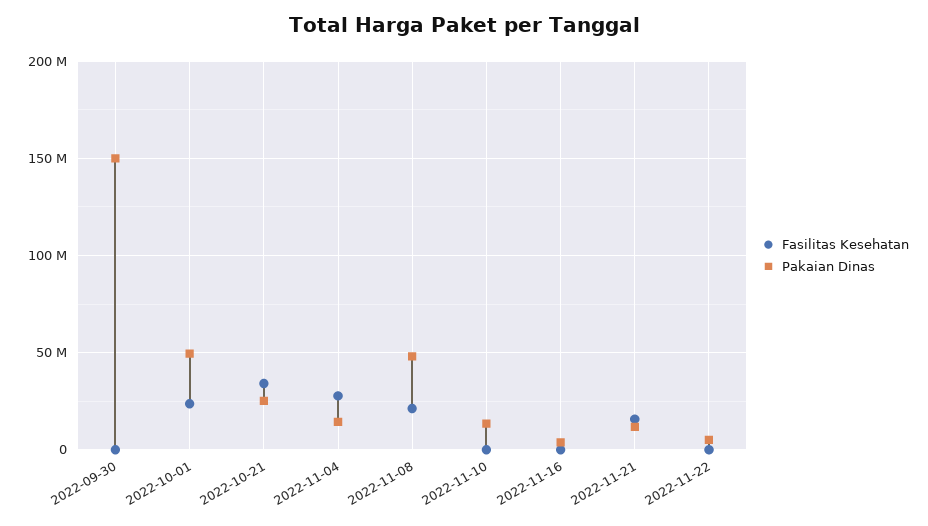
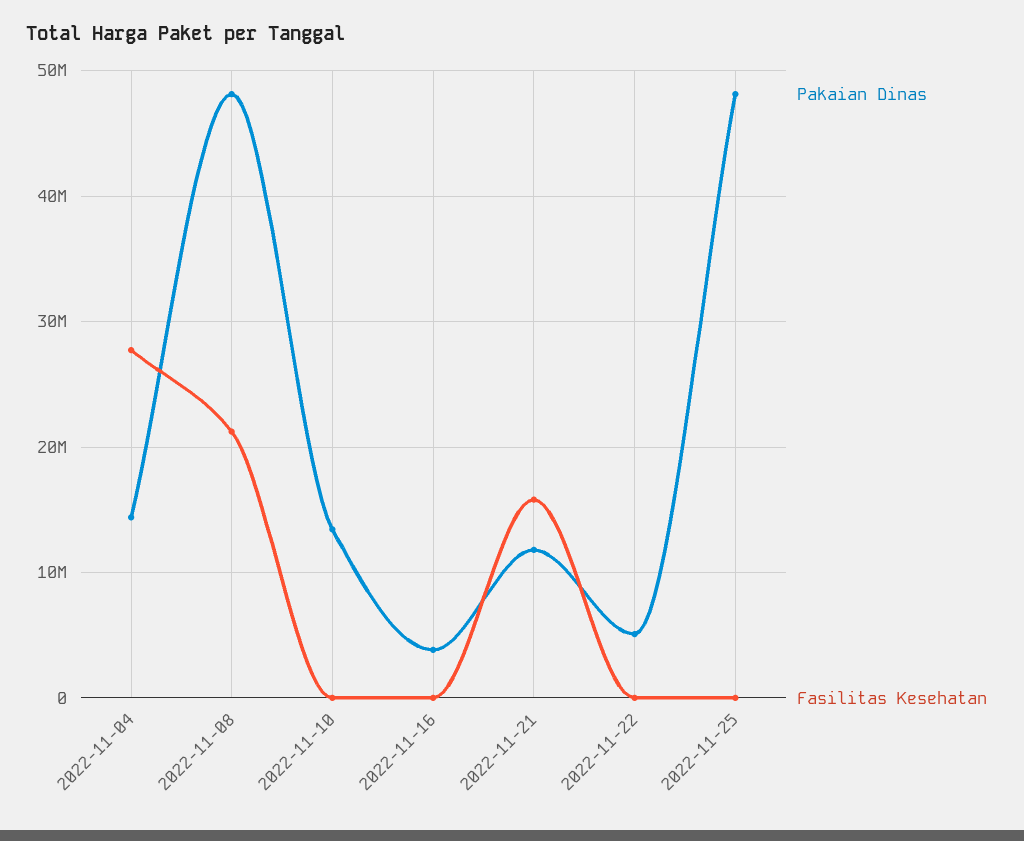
Fasilitas Kesehatan, 2022-09-30: 0 -> none
Pakaian Dinas, 2022-09-30: 150000000 -> none
Fasilitas Kesehatan, 2022-10-01: 25000000 -> none
Pakaian Dinas, 2022-10-01: 50000000 -> none
Fasilitas Kesehatan, 2022-10-21: 35000000 -> none
Pakaian Dinas, 2022-10-21: 25000000 -> none
Pakaian Dinas, 2022-11-25: none -> 48000000
Fasilitas Kesehatan, 2022-11-25: none -> 0

